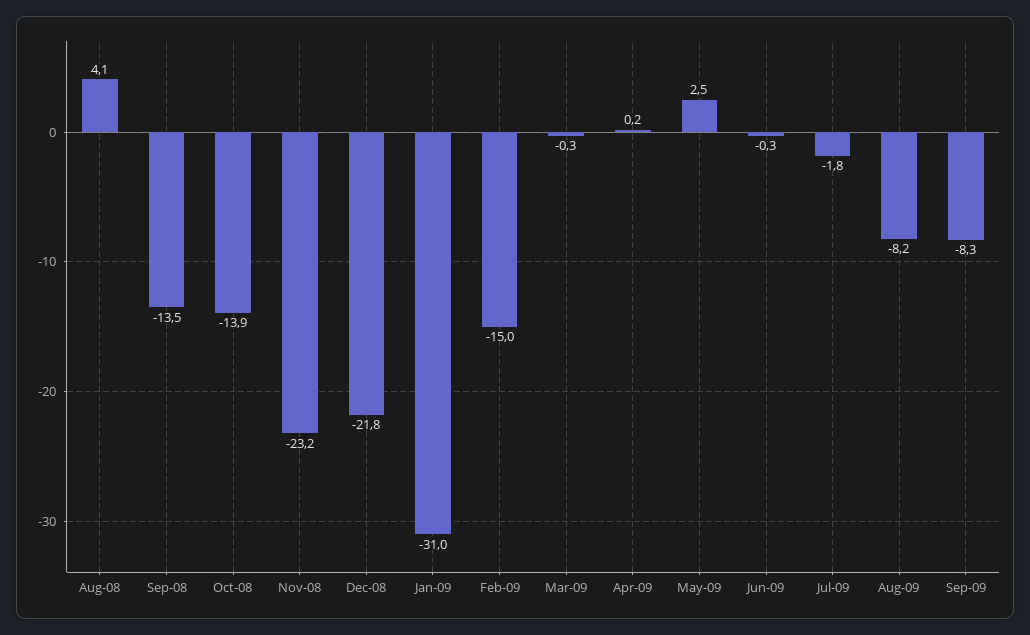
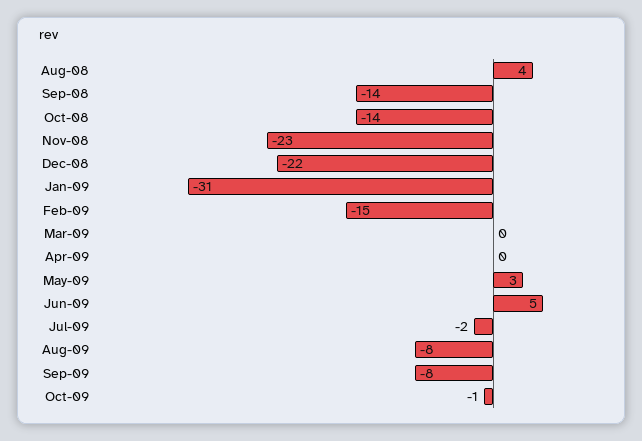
Jun-09: -0.3 -> 5
Oct-09: none -> -1

